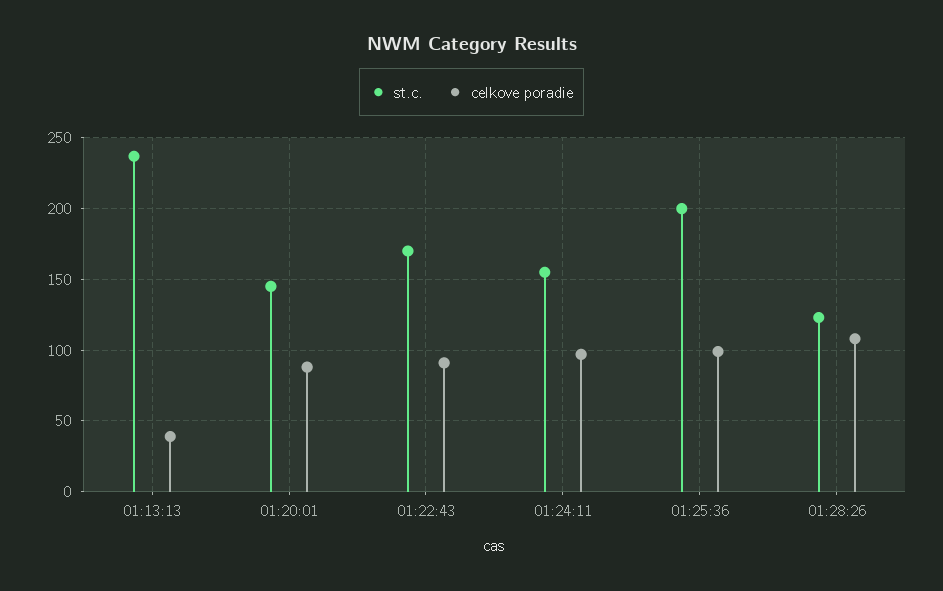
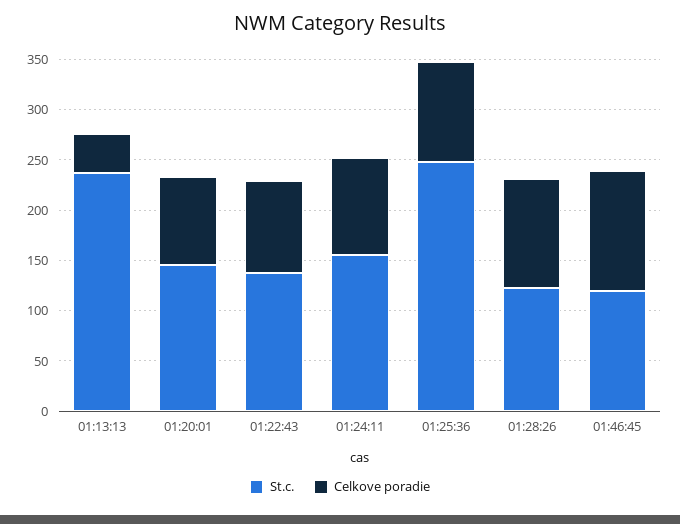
st.c., 01:22:43: 170 -> 140
st.c., 01:25:36: 200 -> 250
st.c., 01:46:45: none -> 120
celkove poradie, 01:46:45: none -> 120

